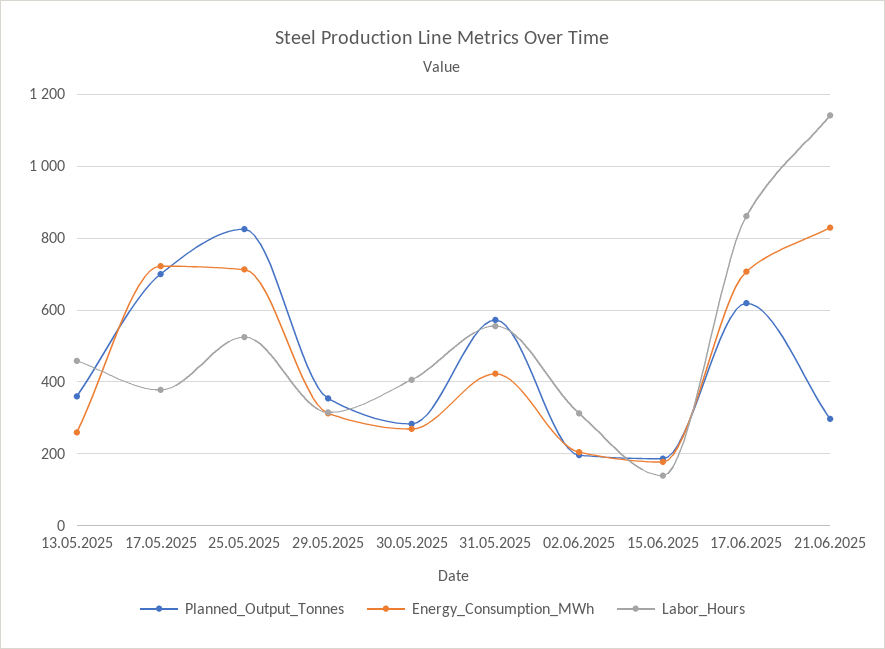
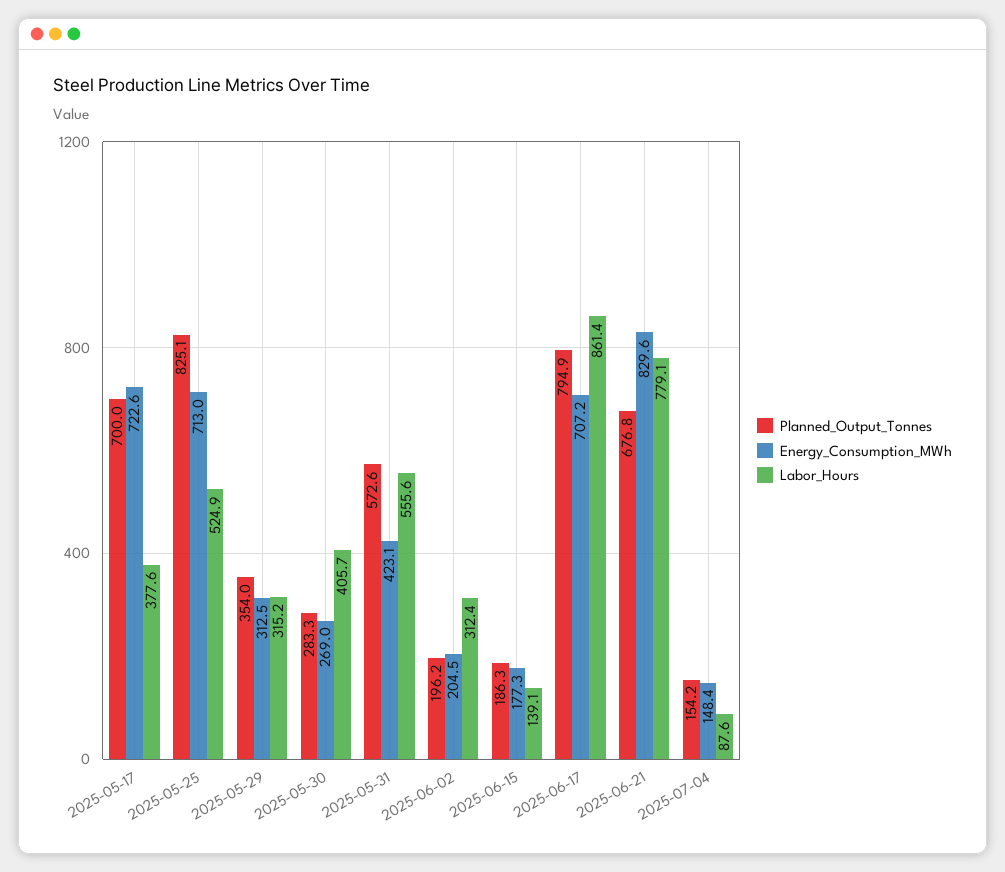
Planned_Output_Tonnes, 13.05.2025: 360 -> none
Energy_Consumption_MWh, 13.05.2025: 260 -> none
Labor_Hours, 13.05.2025: 460 -> none
Planned_Output_Tonnes, 17.06.2025: 620 -> 794.9
Planned_Output_Tonnes, 21.06.2025: 300 -> 676.8
Labor_Hours, 21.06.2025: 1140 -> 779.1
Planned_Output_Tonnes, 2025-07-04: none -> 154.2
Energy_Consumption_MWh, 2025-07-04: none -> 148.4
Labor_Hours, 2025-07-04: none -> 87.6

